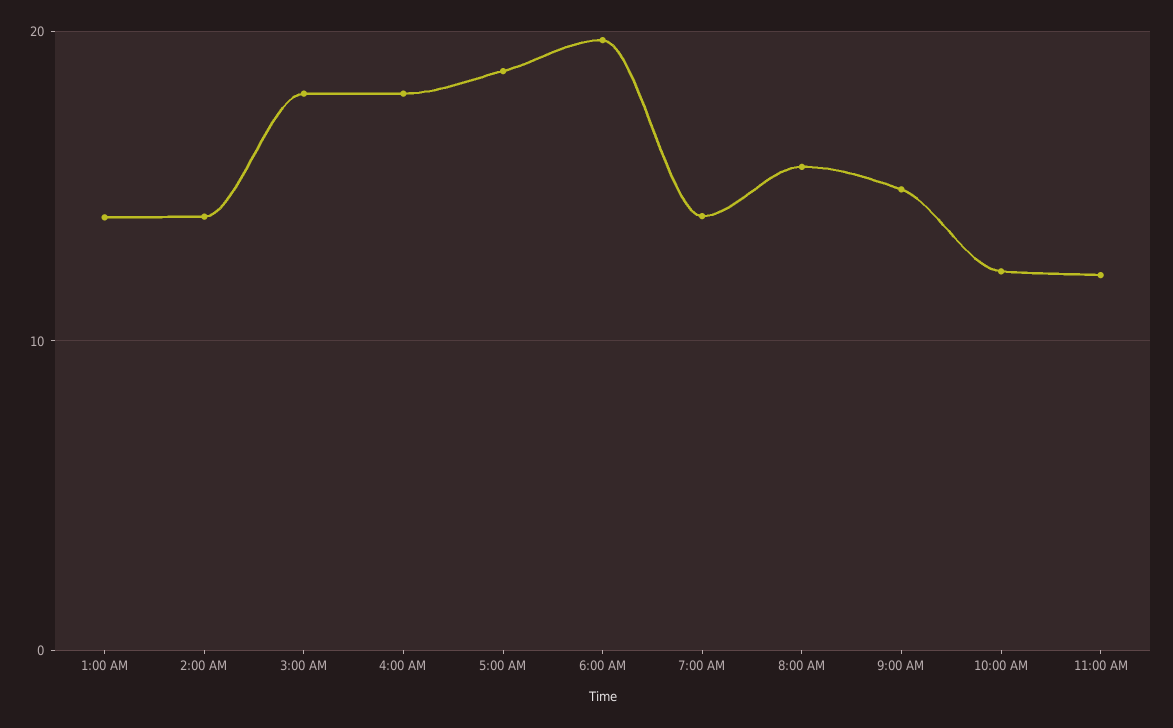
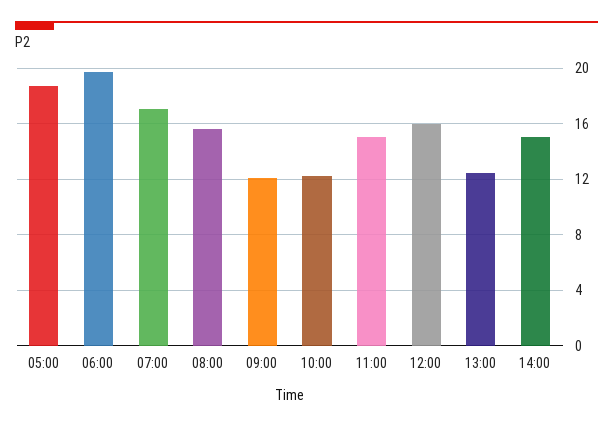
1:00 AM: 14 -> none
2:00 AM: 14 -> none
3:00 AM: 18 -> none
4:00 AM: 18 -> none
7:00 AM: 14 -> 17
9:00 AM: 15 -> 12
11:00 AM: 12 -> 15
12:00: none -> 16
13:00: none -> 12.5
14:00: none -> 15

